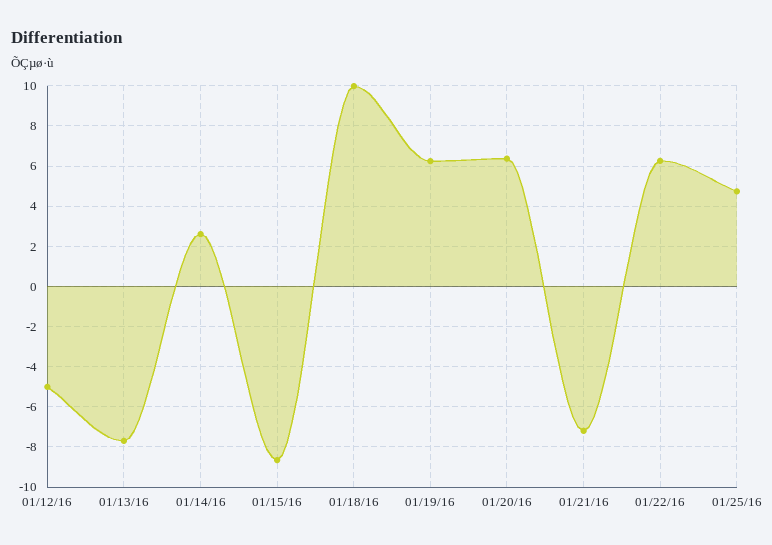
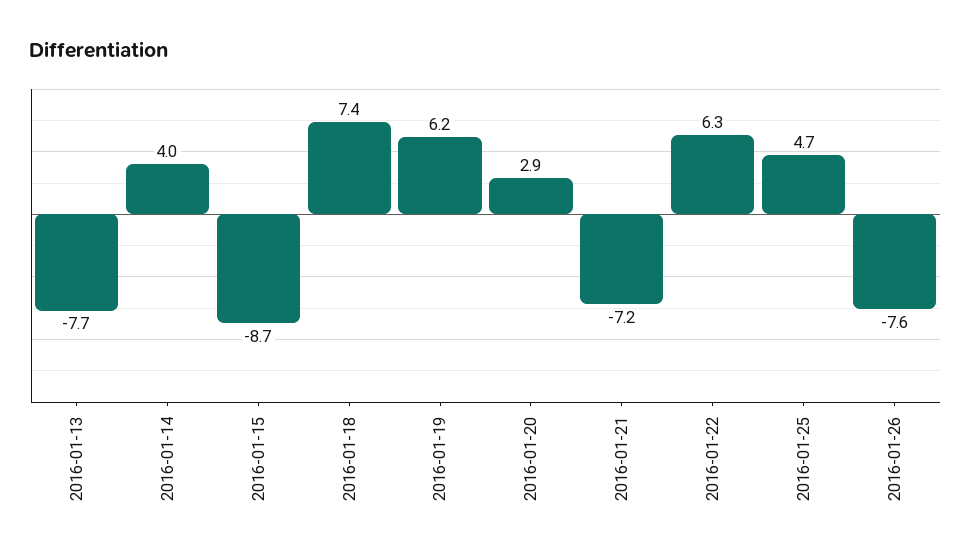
01/12/16: -5 -> none
01/14/16: 2.5 -> 4
01/18/16: 10 -> 7.4
01/20/16: 6.5 -> 2.9
2016-01-26: none -> -7.6

